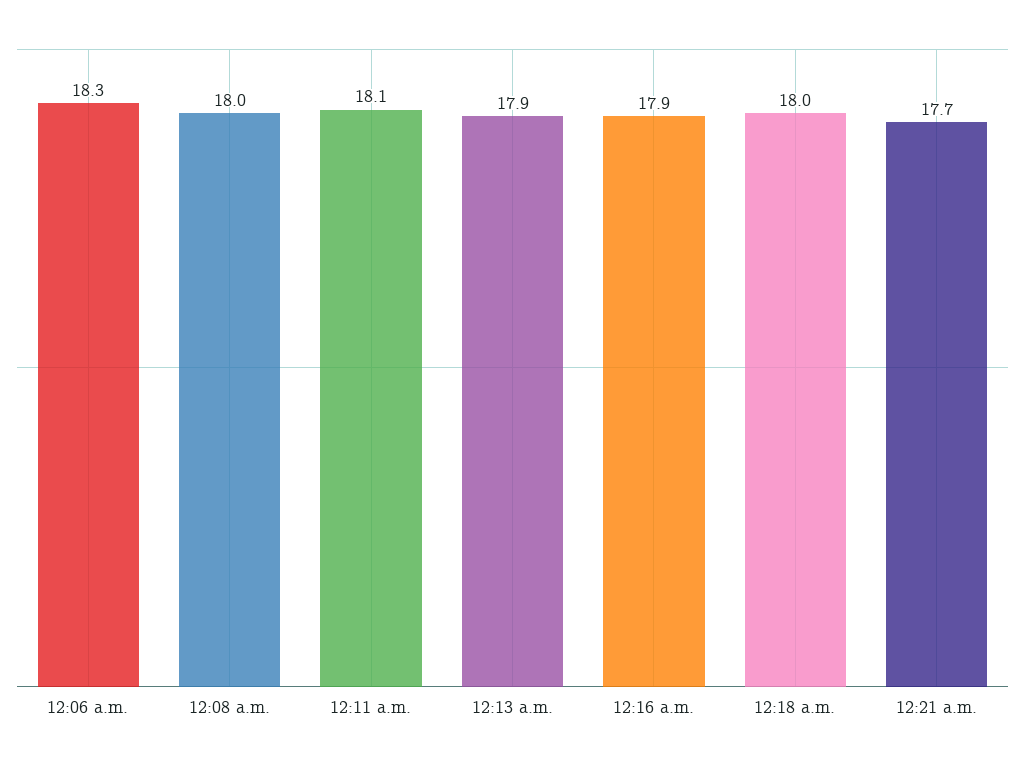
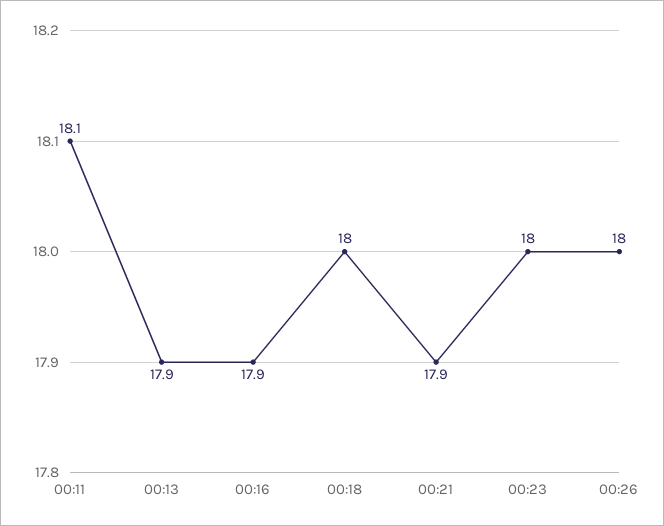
12:06 a.m.: 18.3 -> none
12:08 a.m.: 18 -> none
12:21 a.m.: 17.7 -> 17.9
00:23: none -> 18
00:26: none -> 18

